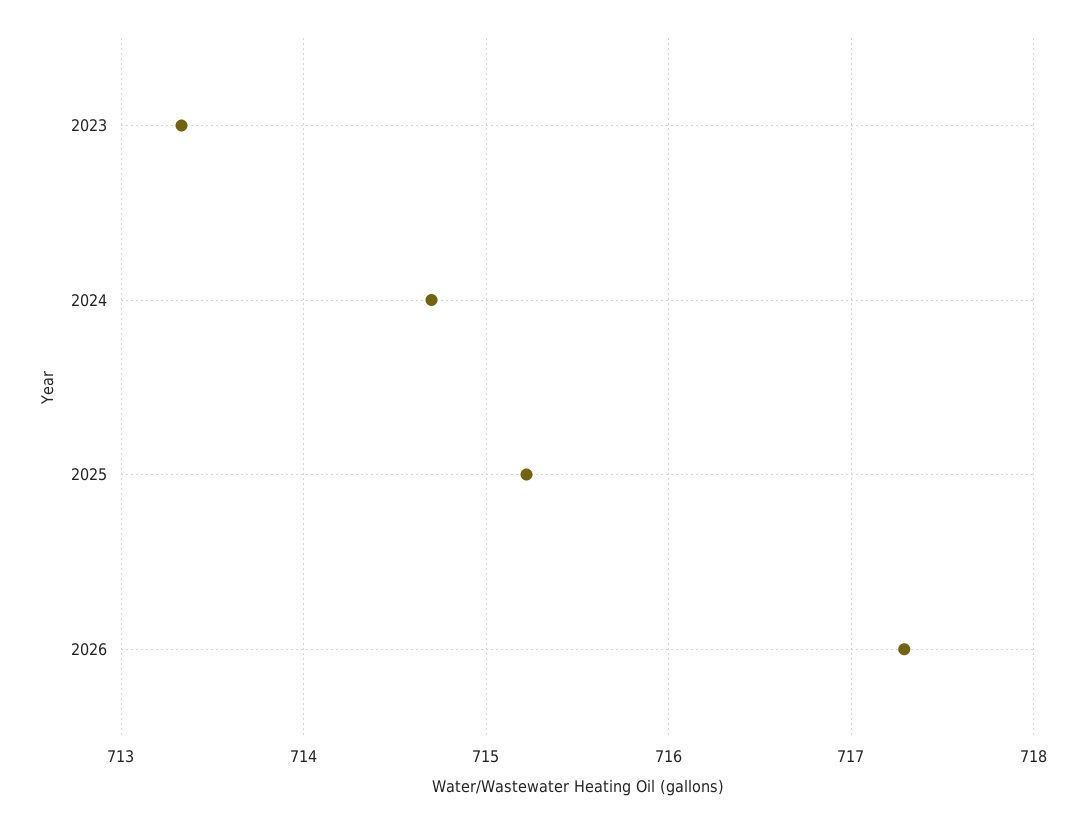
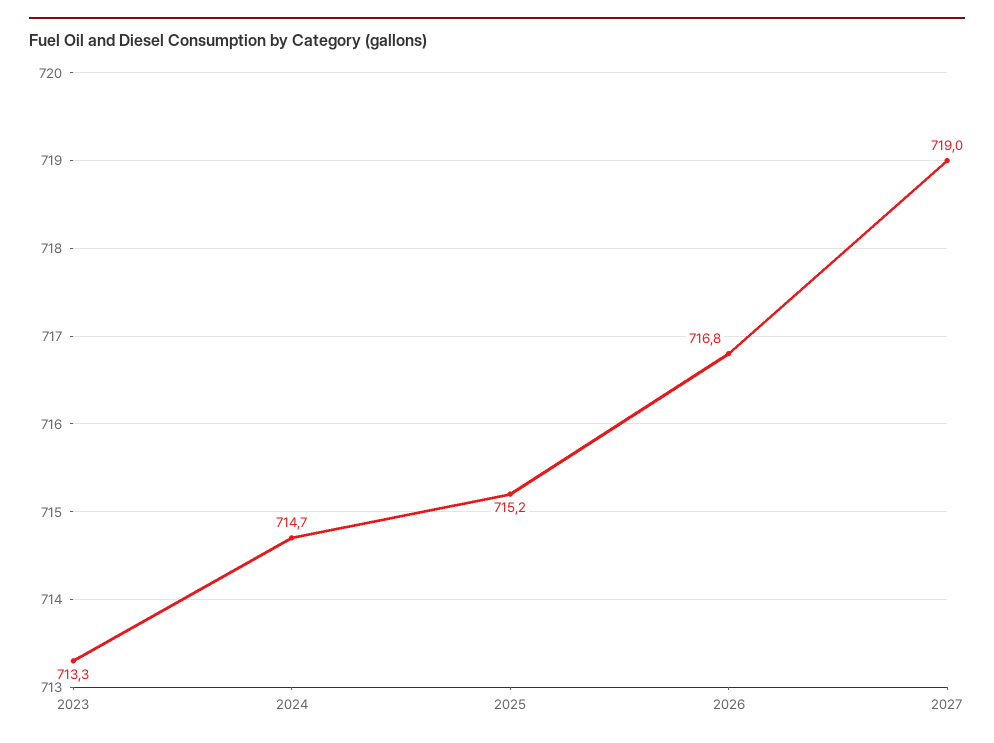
2026: 717.3 -> 716.8
2027: none -> 719

